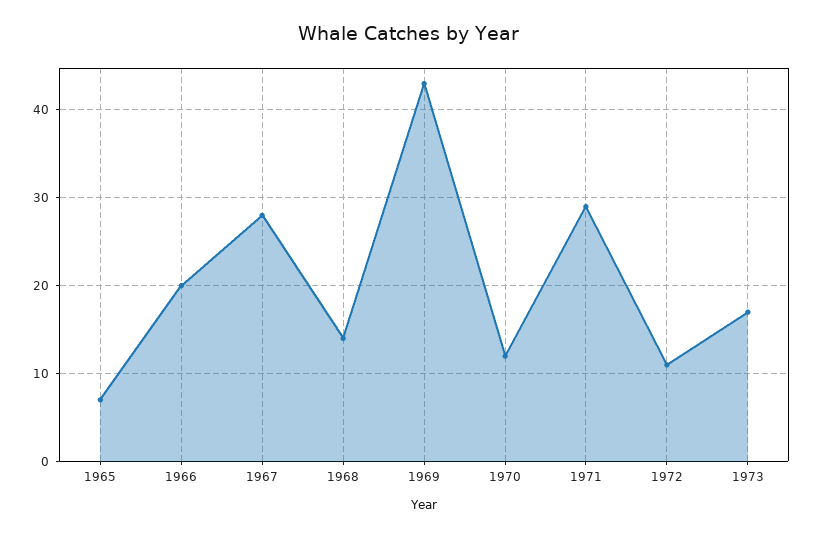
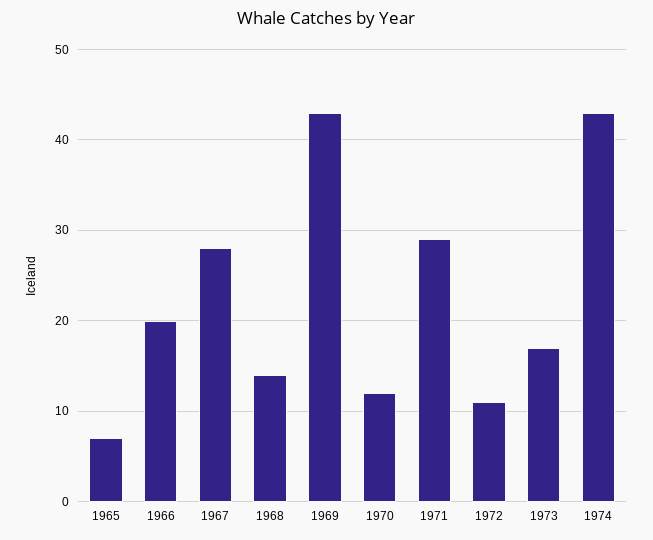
1974: none -> 43

